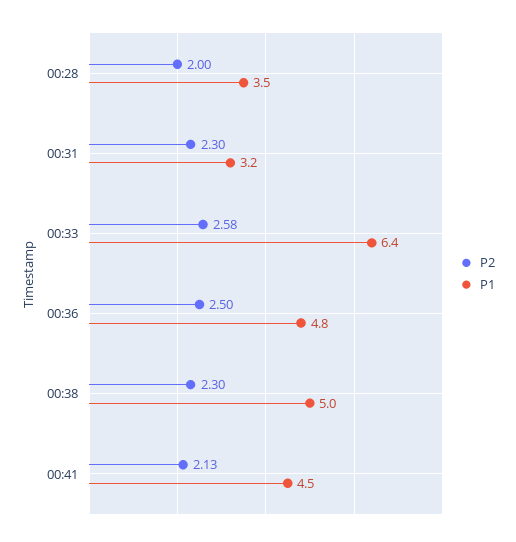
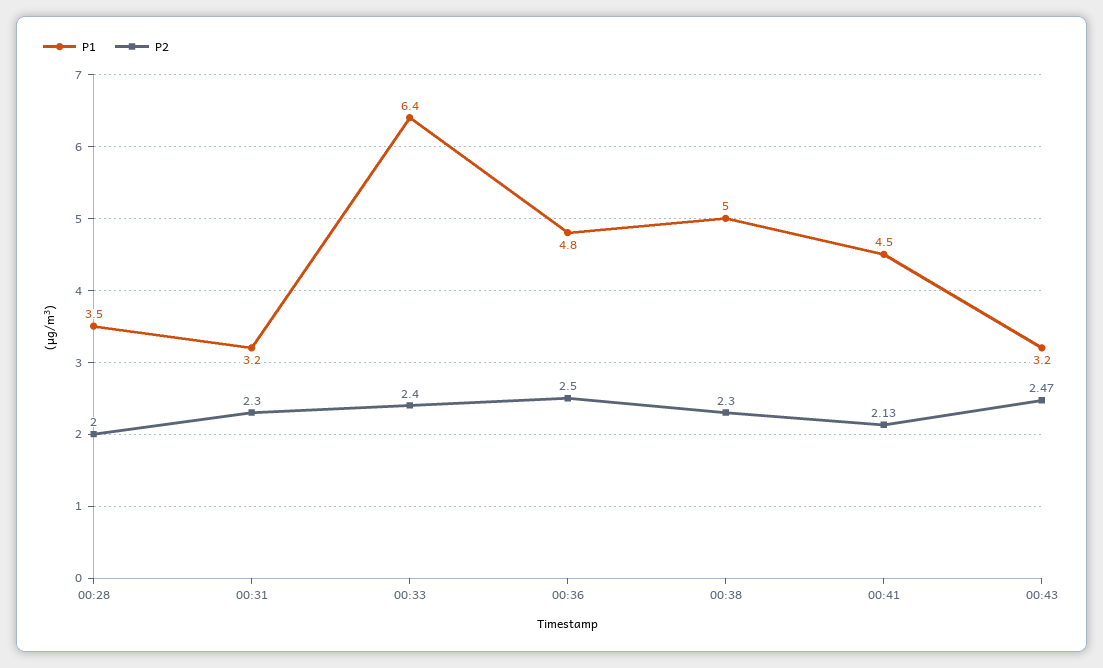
P2, 00:33: 2.58 -> 2.4
P1, 00:43: none -> 3.2
P2, 00:43: none -> 2.47

